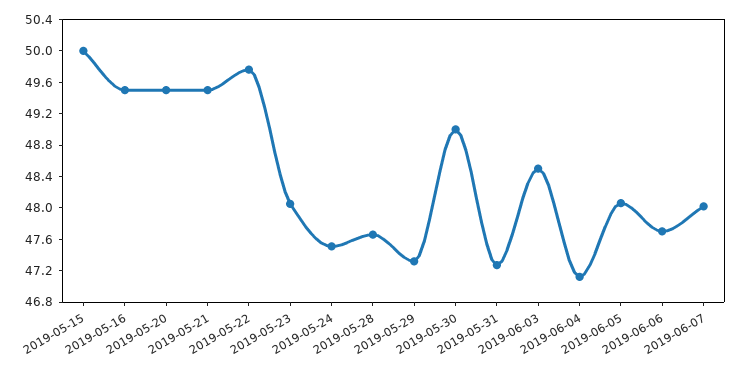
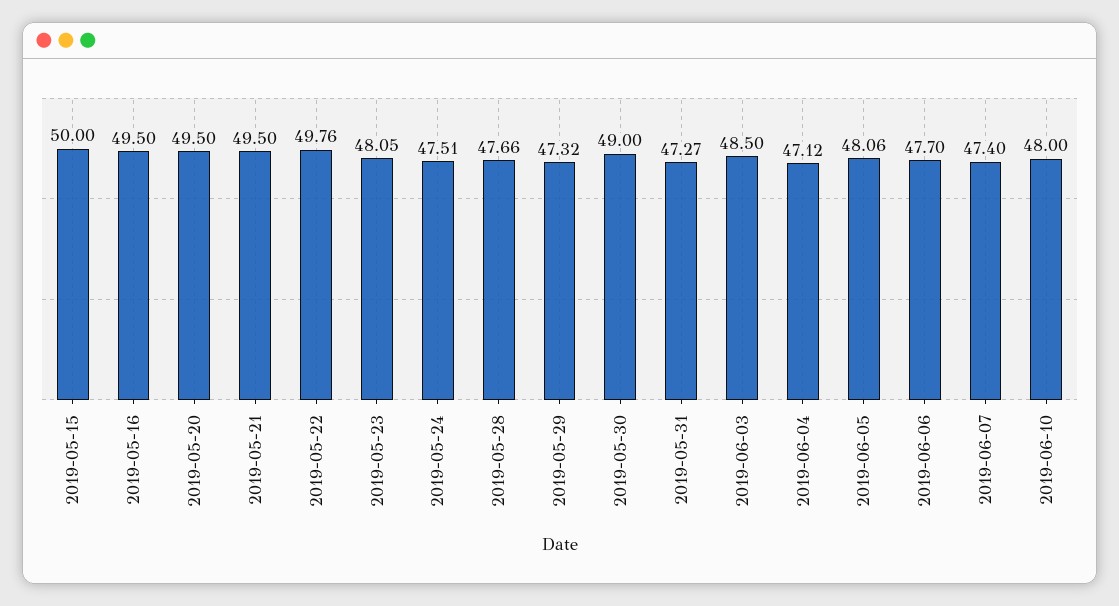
2019-06-07: 48 -> 47.4
2019-06-10: none -> 48

